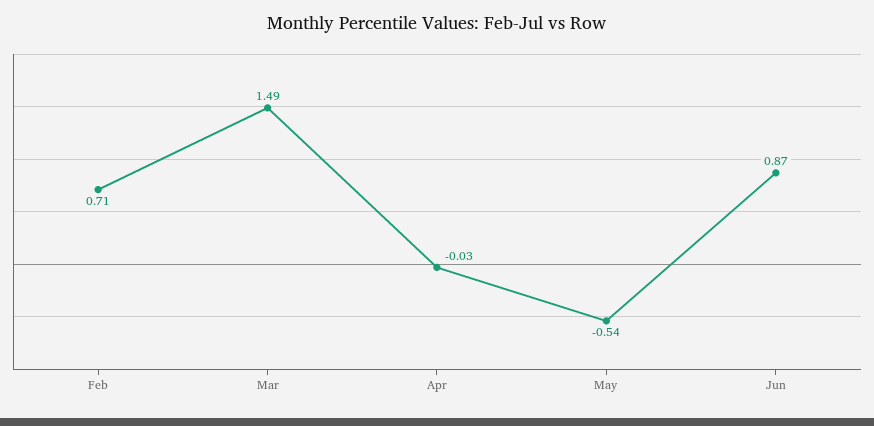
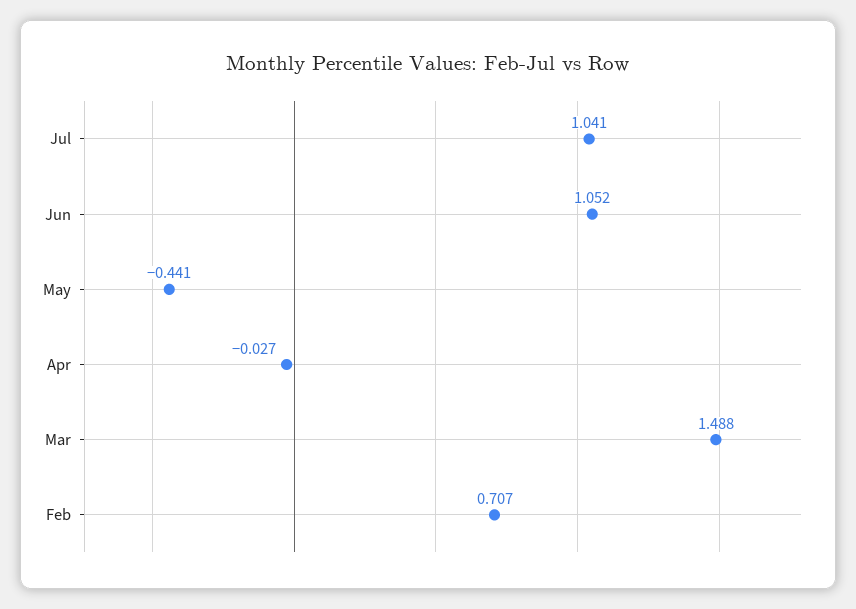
May: -0.54 -> -0.441
Jun: 0.87 -> 1.052
Jul: none -> 1.041

